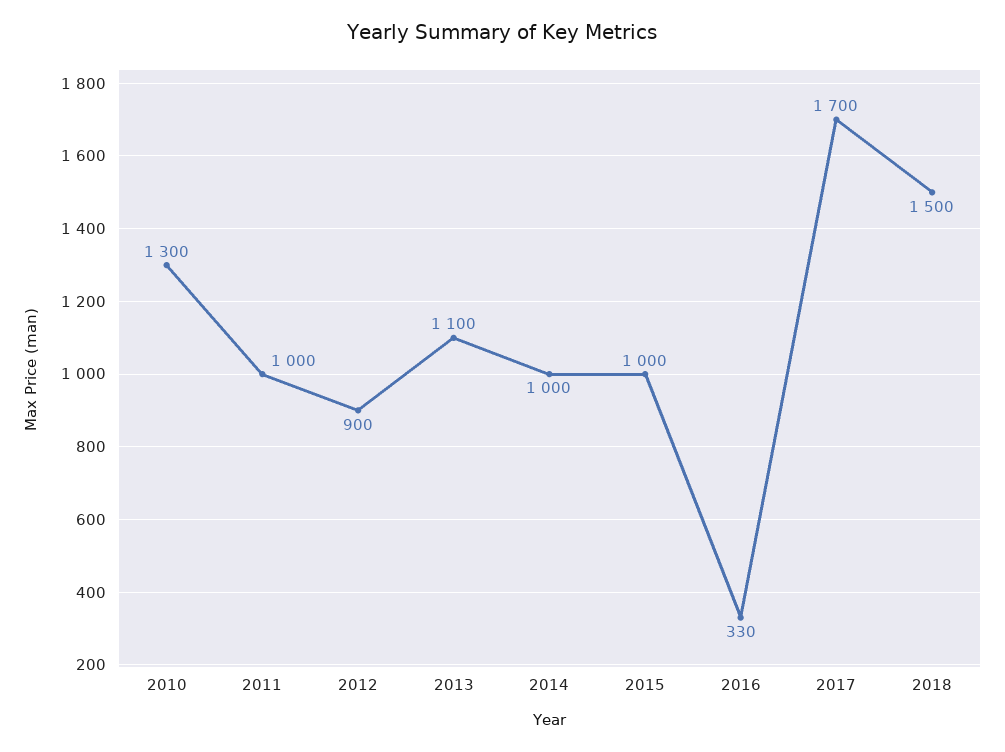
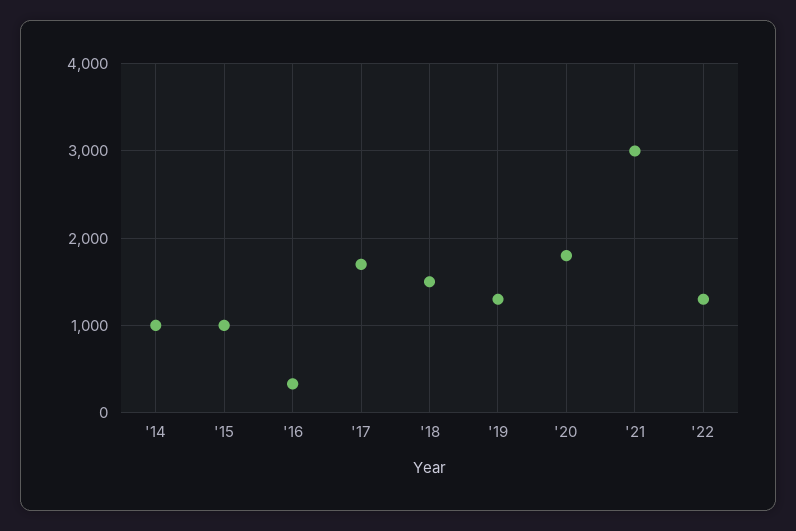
2010: 1300 -> none
2011: 1000 -> none
2012: 900 -> none
2013: 1100 -> none
'19: none -> 1300
'20: none -> 1800
'21: none -> 3000
'22: none -> 1300

